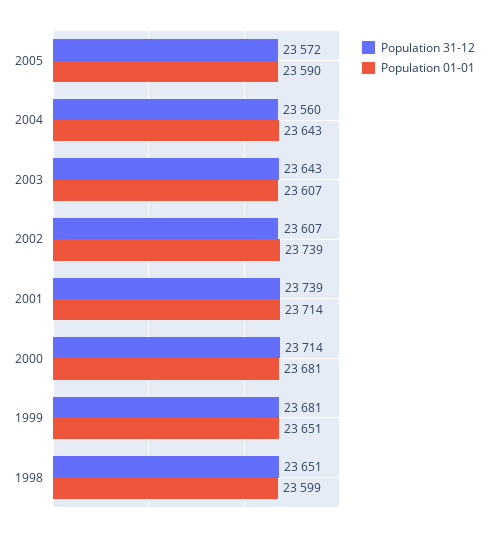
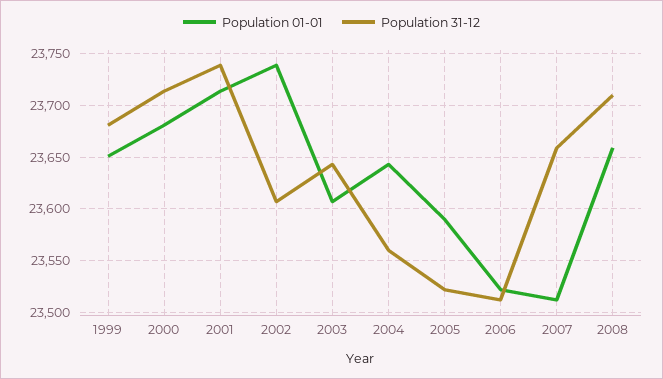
Population 31-12, 2005: 23572 -> 23520
Population 31-12, 1998: 23651 -> none
Population 01-01, 1998: 23599 -> none
Population 01-01, 2006: none -> 23520
Population 31-12, 2006: none -> 23510
Population 01-01, 2007: none -> 23510
Population 31-12, 2007: none -> 23660
Population 01-01, 2008: none -> 23660
Population 31-12, 2008: none -> 23710

